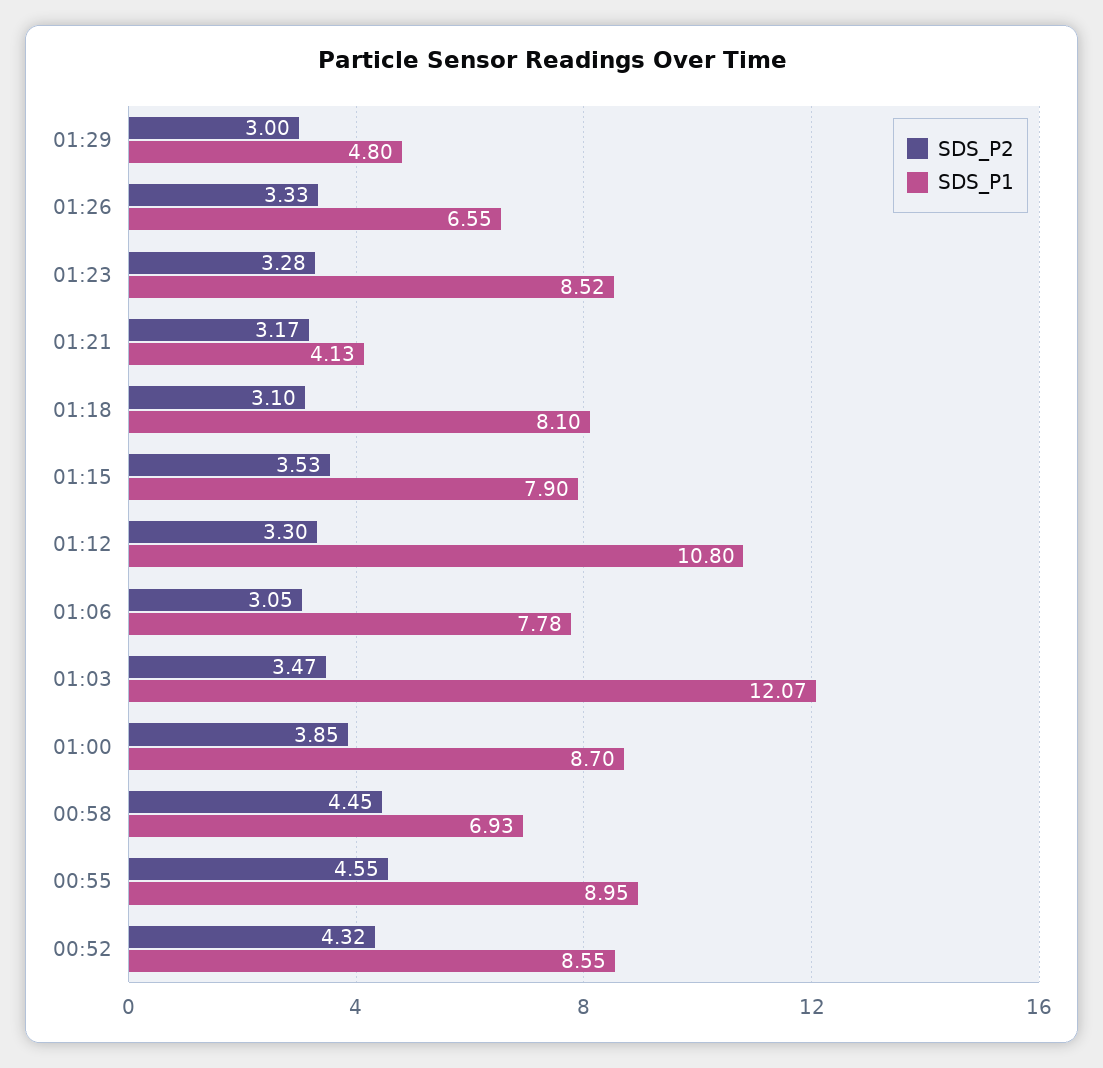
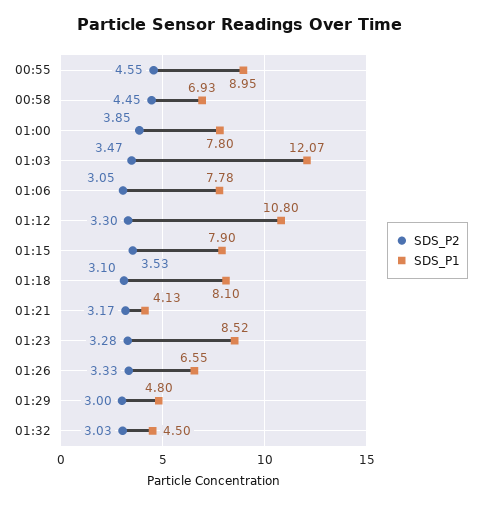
SDS_P1, 01:00: 8.7 -> 7.8
SDS_P2, 00:52: 4.32 -> none
SDS_P1, 00:52: 8.55 -> none
SDS_P2, 01:32: none -> 3.03
SDS_P1, 01:32: none -> 4.5

